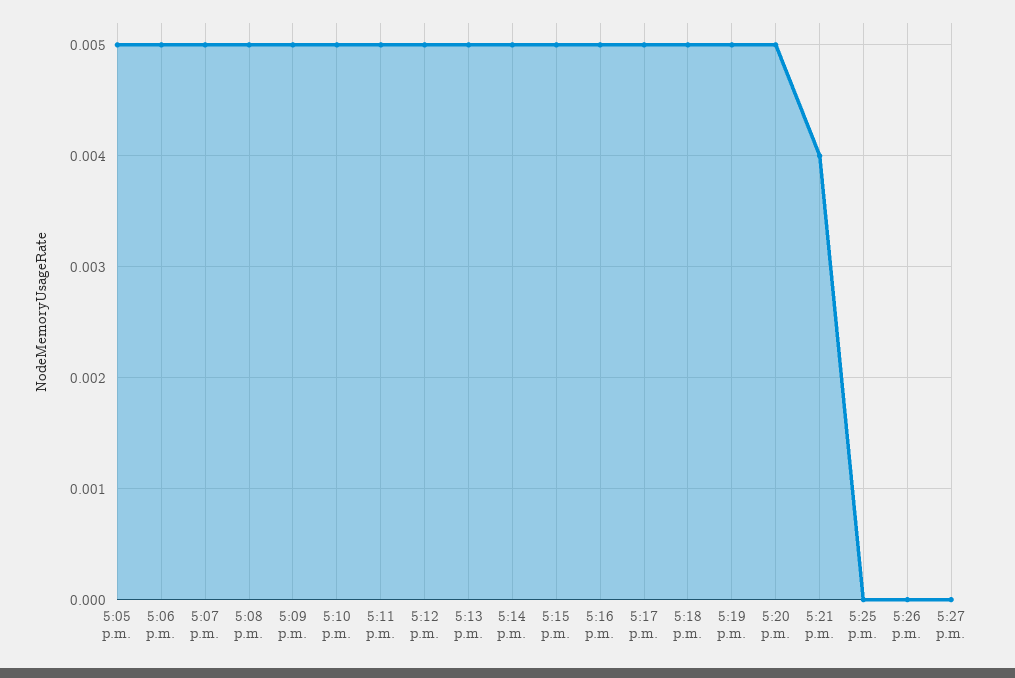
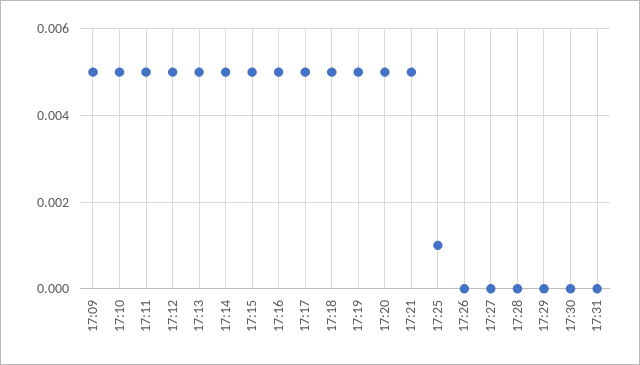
5:05 p.m.: 0.005 -> none
5:06 p.m.: 0.005 -> none
5:07 p.m.: 0.005 -> none
5:08 p.m.: 0.005 -> none
5:21 p.m.: 0.004 -> 0.005
5:25 p.m.: 0 -> 0.001
17:28: none -> 0
17:29: none -> 0
17:30: none -> 0
17:31: none -> 0

